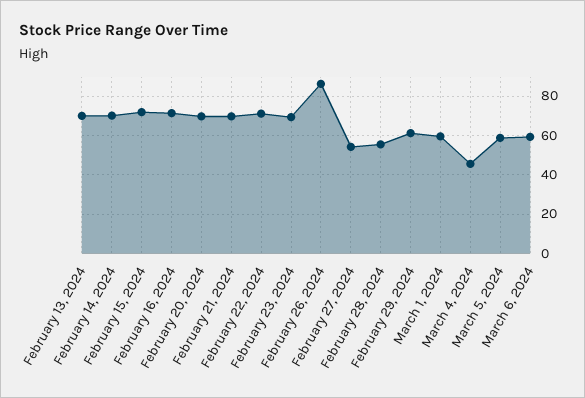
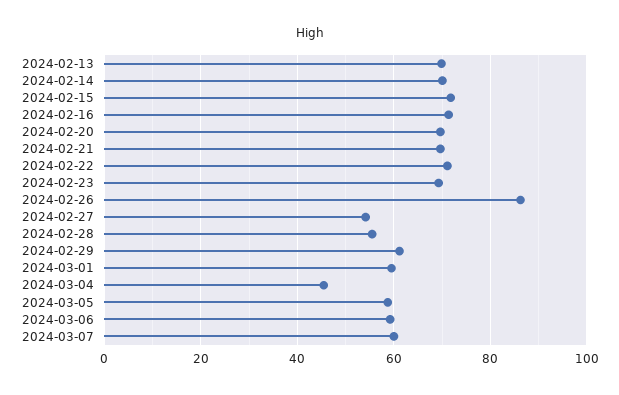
2024-03-07: none -> 60

